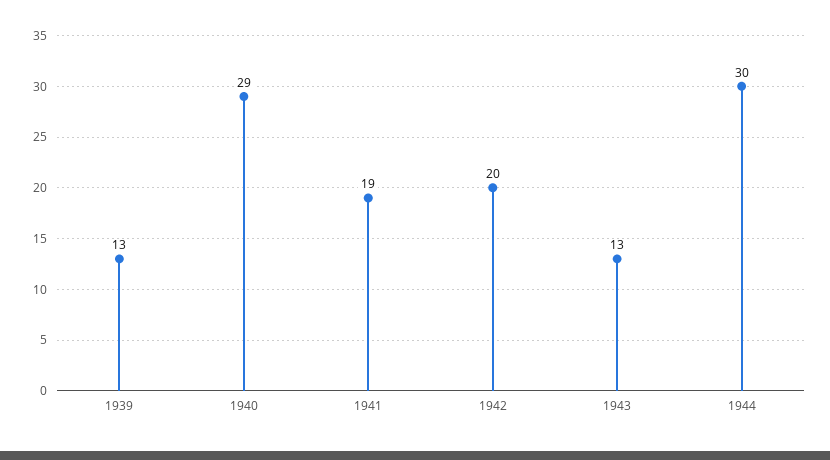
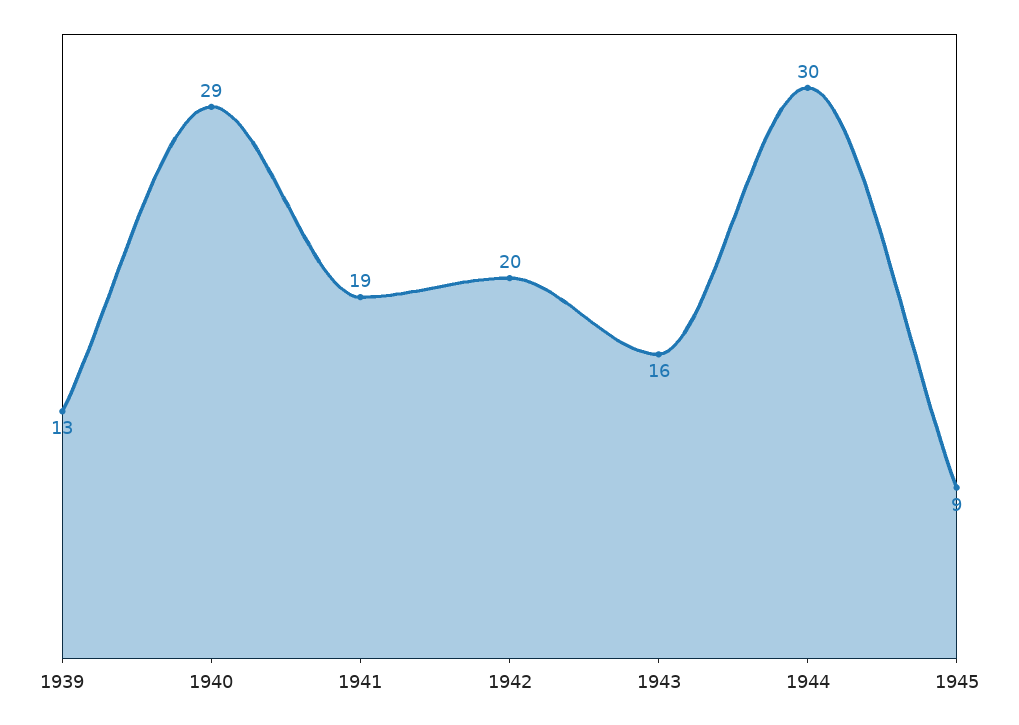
1943: 13 -> 16
1945: none -> 9

